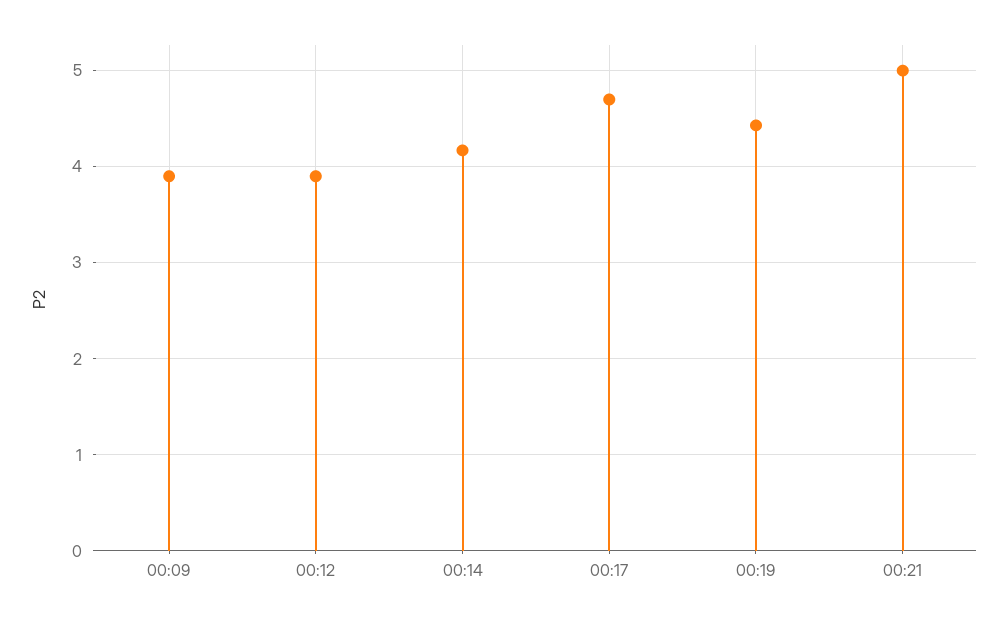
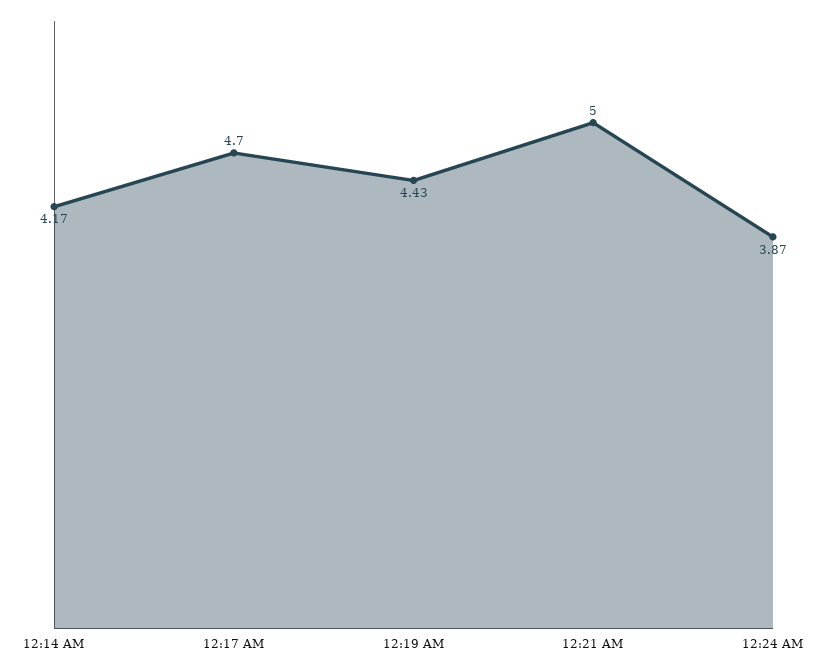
00:09: 3.9 -> none
00:12: 3.9 -> none
12:24 AM: none -> 3.87

